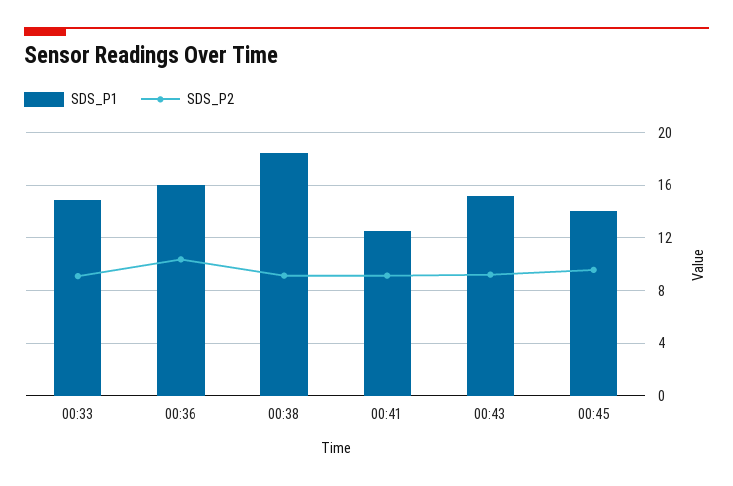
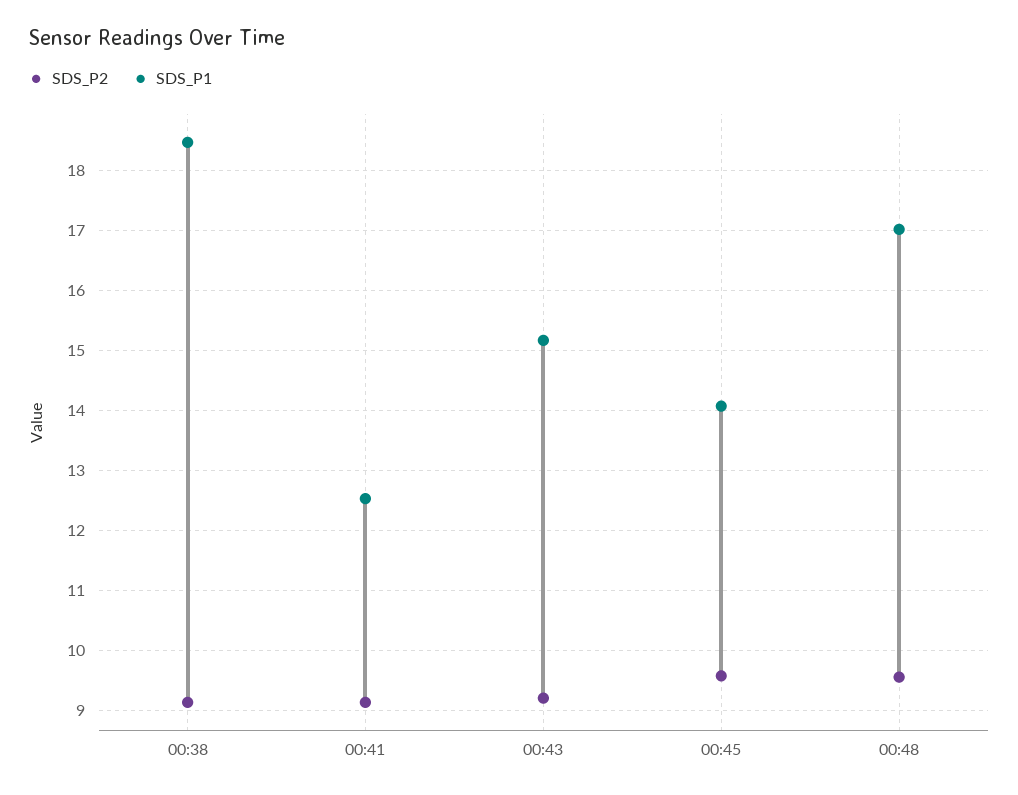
SDS_P1, 00:33: 15 -> none
SDS_P2, 00:33: 9 -> none
SDS_P1, 00:36: 16 -> none
SDS_P2, 00:36: 10.5 -> none
SDS_P2, 00:48: none -> 9.6
SDS_P1, 00:48: none -> 17

